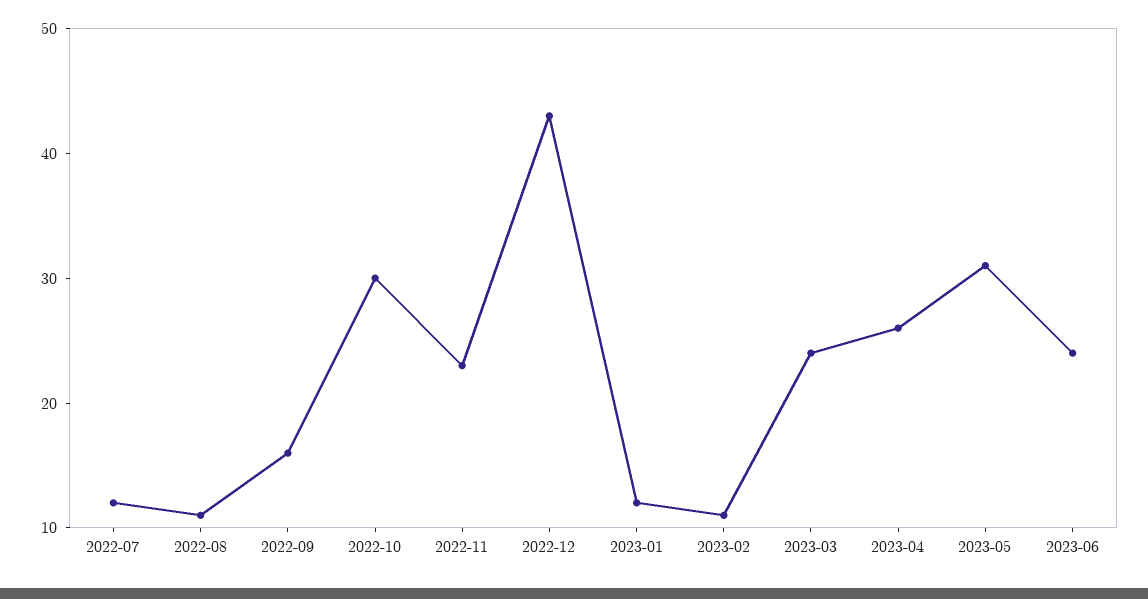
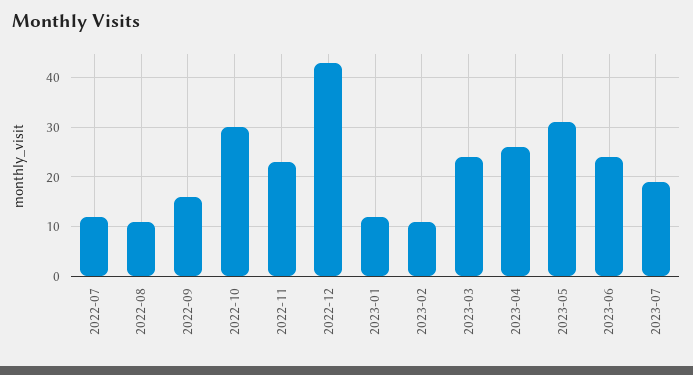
2023-07: none -> 20

